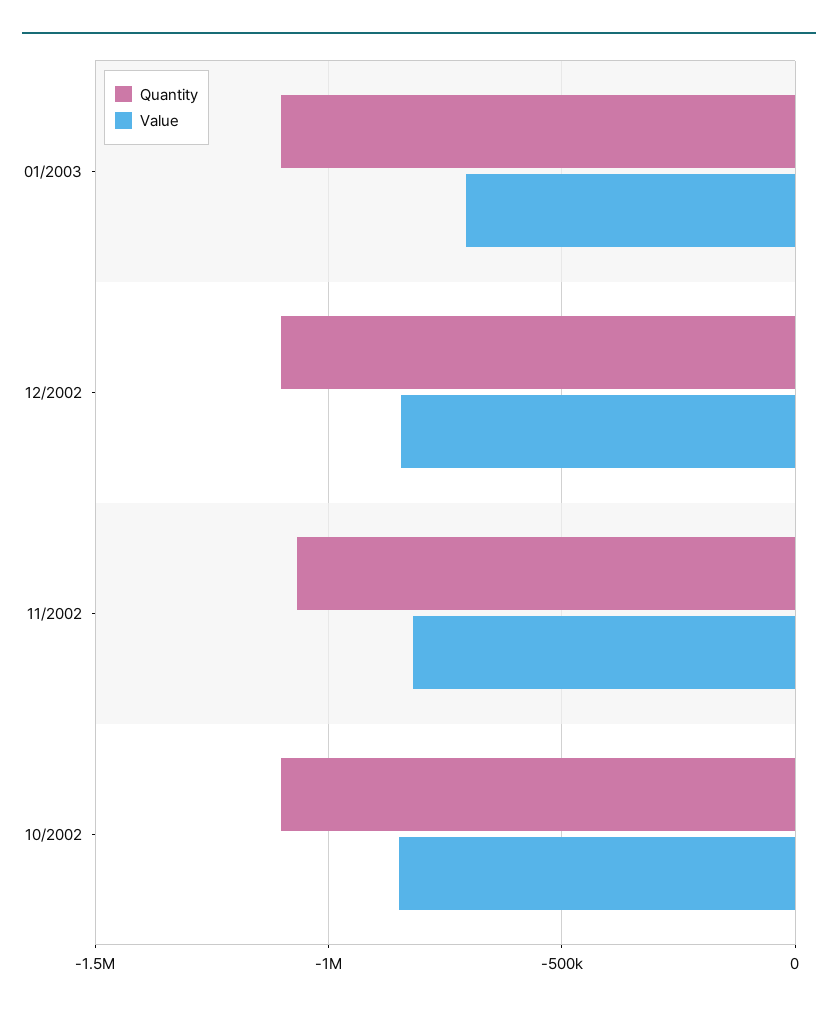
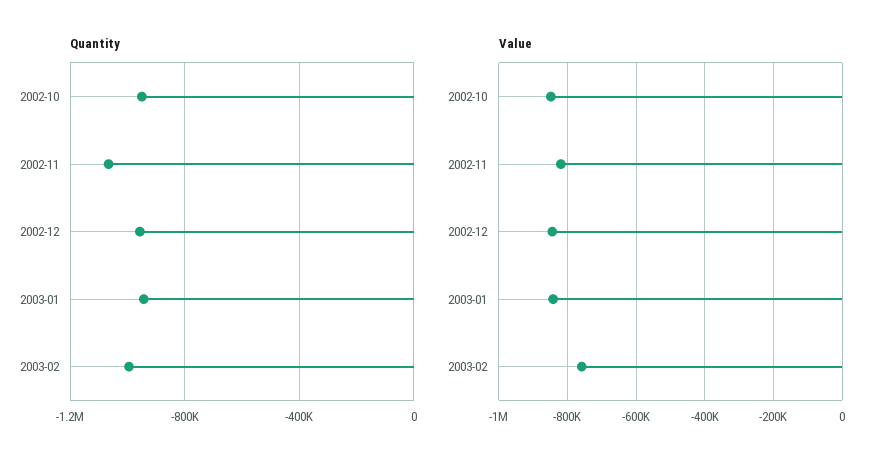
Quantity, 01/2003: -1100000 -> -950000
Value, 01/2003: -700000 -> -840000
Quantity, 12/2002: -1100000 -> -950000
Quantity, 10/2002: -1100000 -> -950000
Quantity, 2003-02: none -> -1000000
Value, 2003-02: none -> -760000

